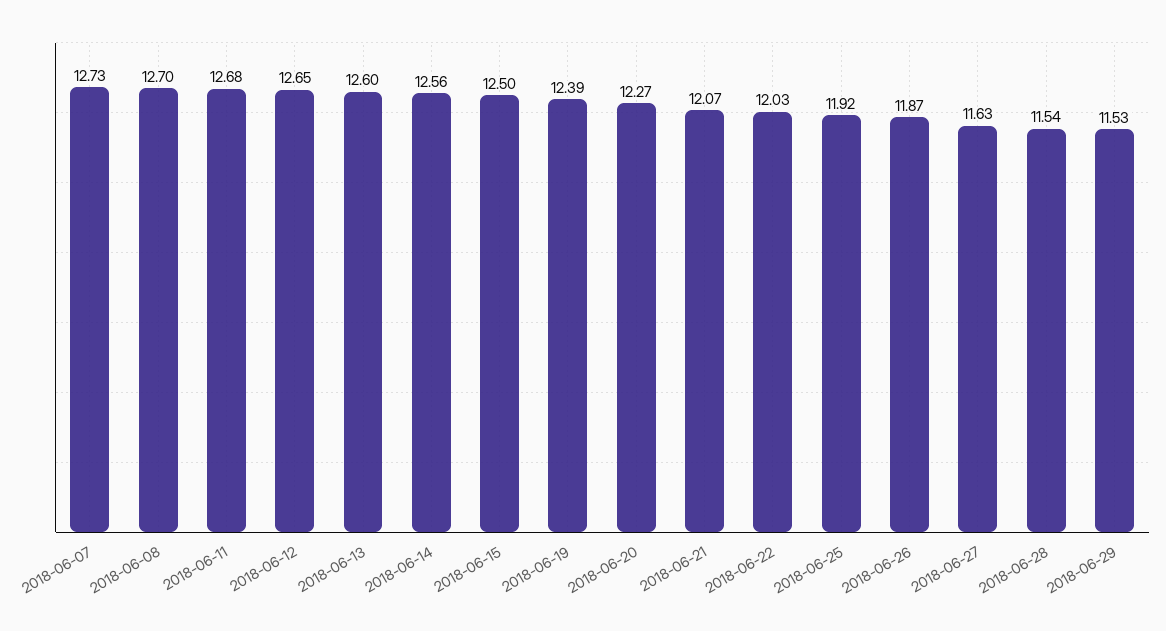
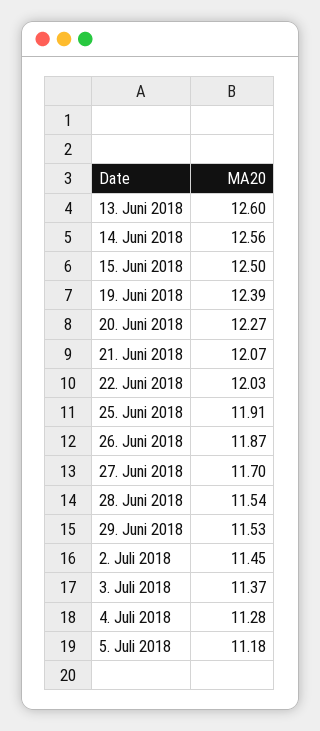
2018-06-07: 12.73 -> none
2018-06-08: 12.7 -> none
2018-06-11: 12.68 -> none
2018-06-12: 12.65 -> none
2018-06-25: 11.92 -> 11.91
2018-06-27: 11.63 -> 11.7
2. Juli 2018: none -> 11.45
3. Juli 2018: none -> 11.37
4. Juli 2018: none -> 11.28
5. Juli 2018: none -> 11.18

